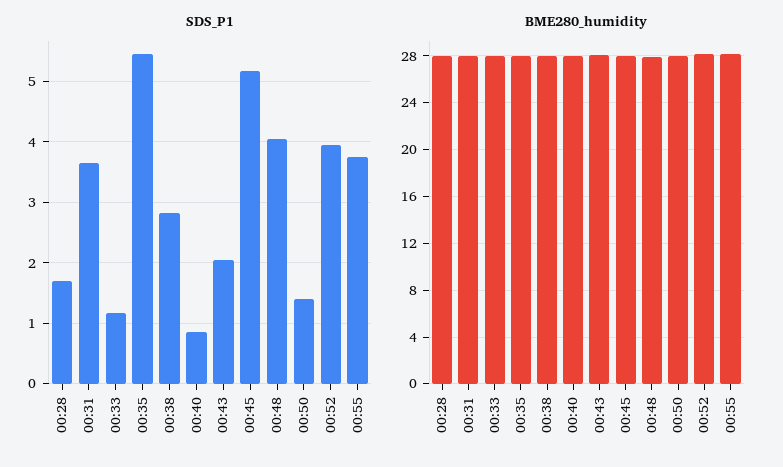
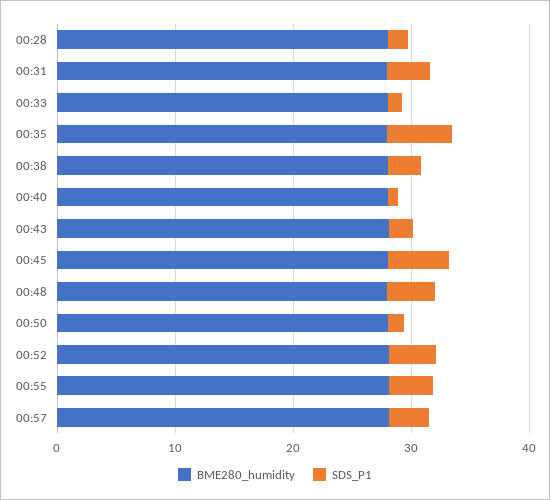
BME280_humidity, 00:57: none -> 28
SDS_P1, 00:57: none -> 4

